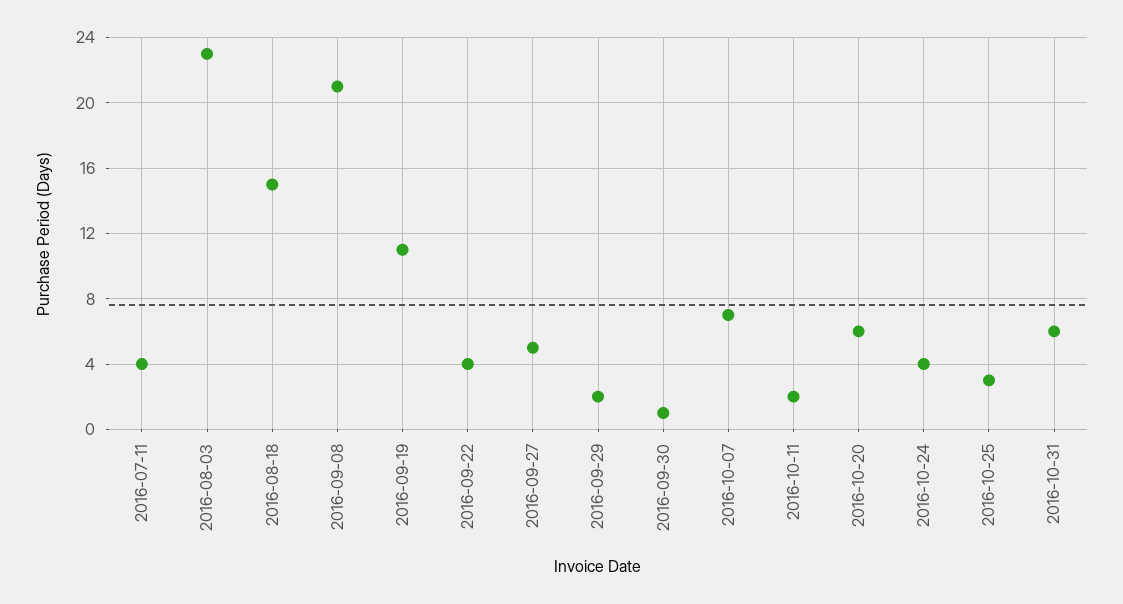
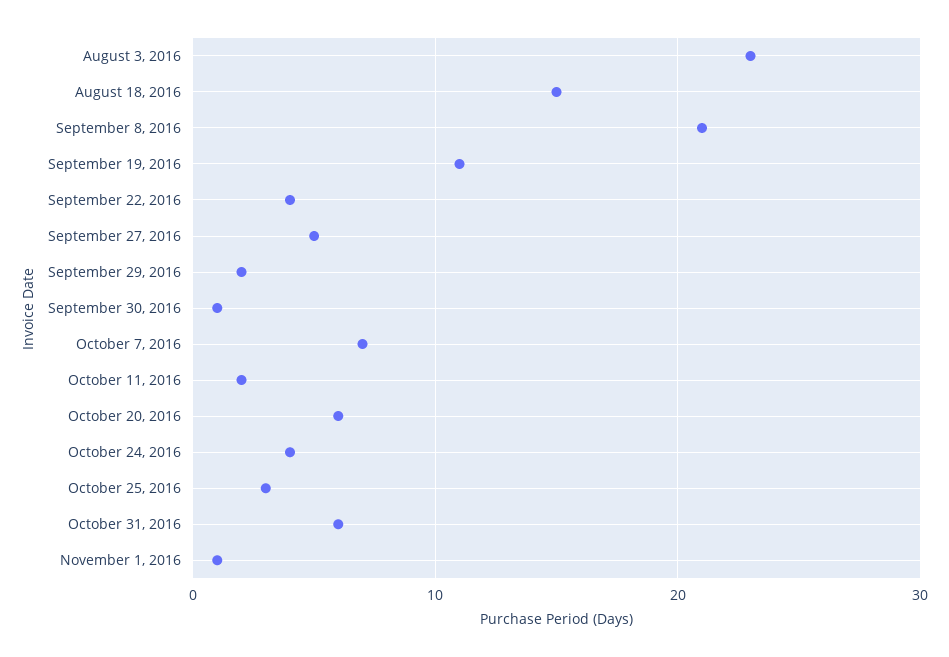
2016-07-11: 4 -> none
November 1, 2016: none -> 1

